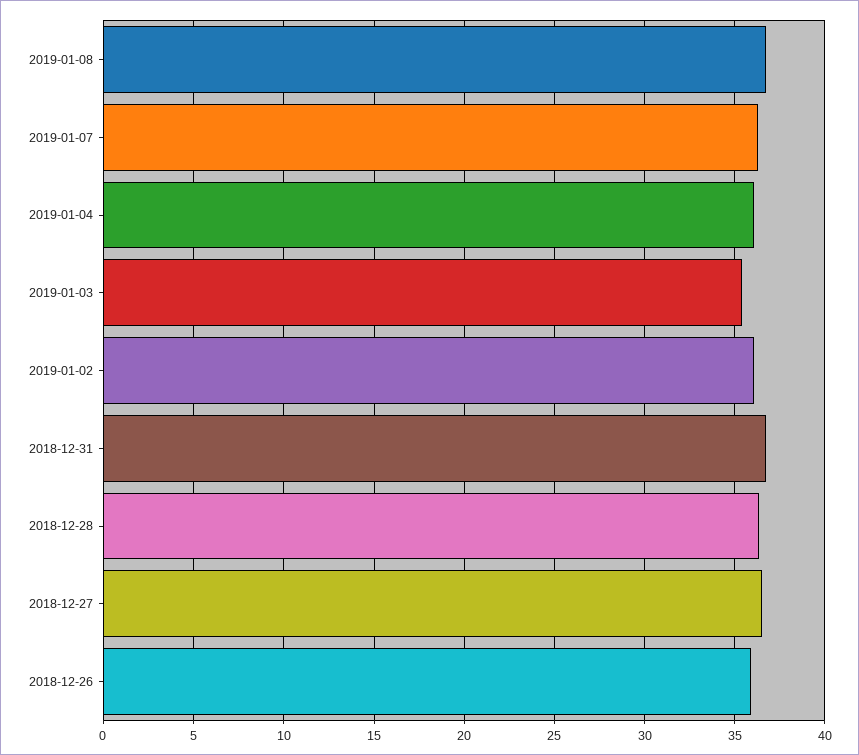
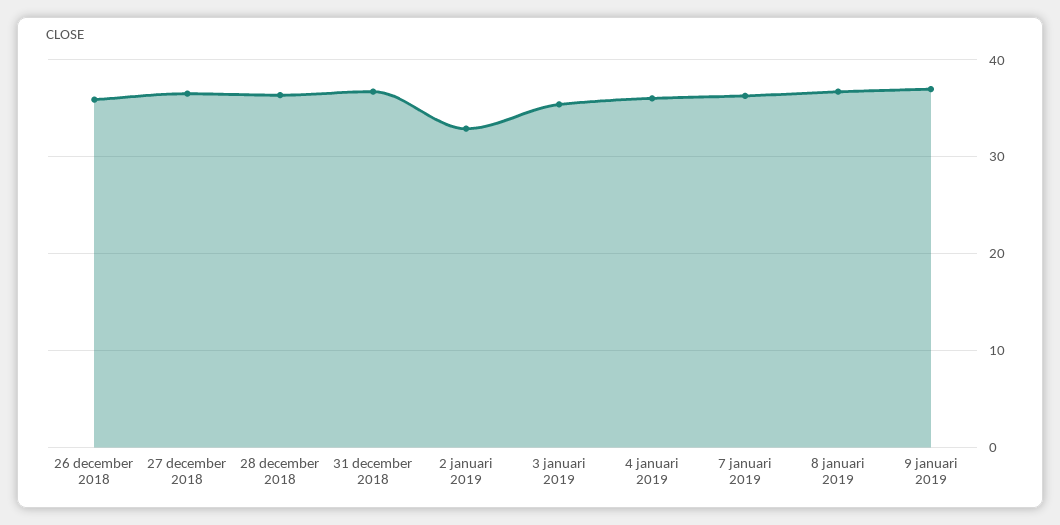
2019-01-02: 36 -> 33
9 januari 2019: none -> 37

